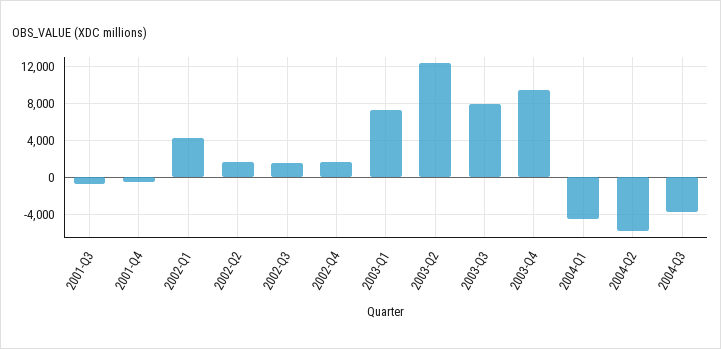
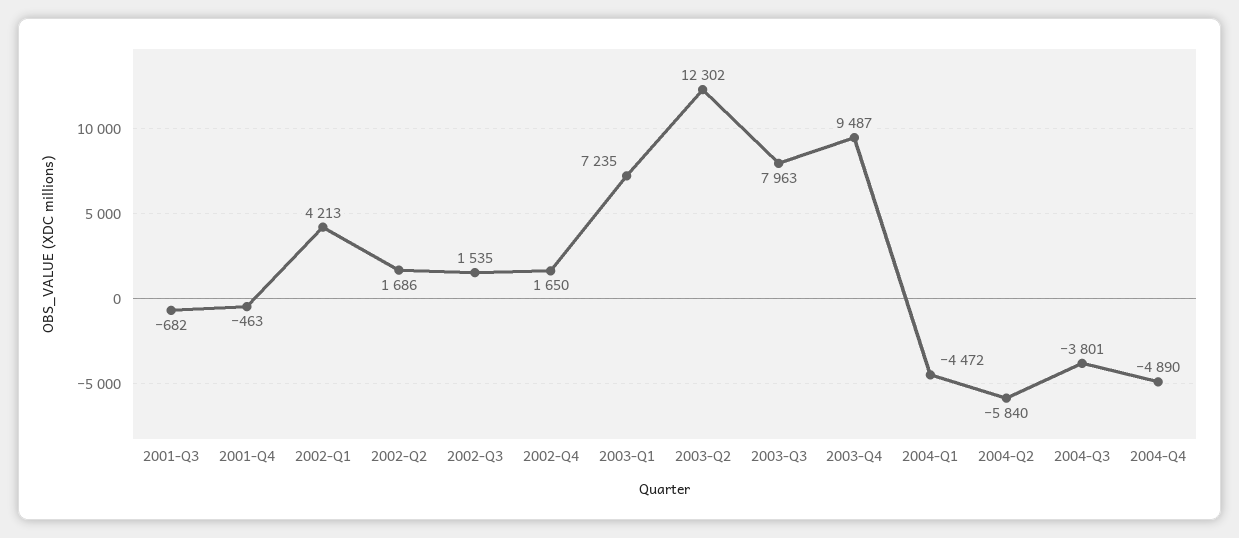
2004-Q4: none -> -4890

